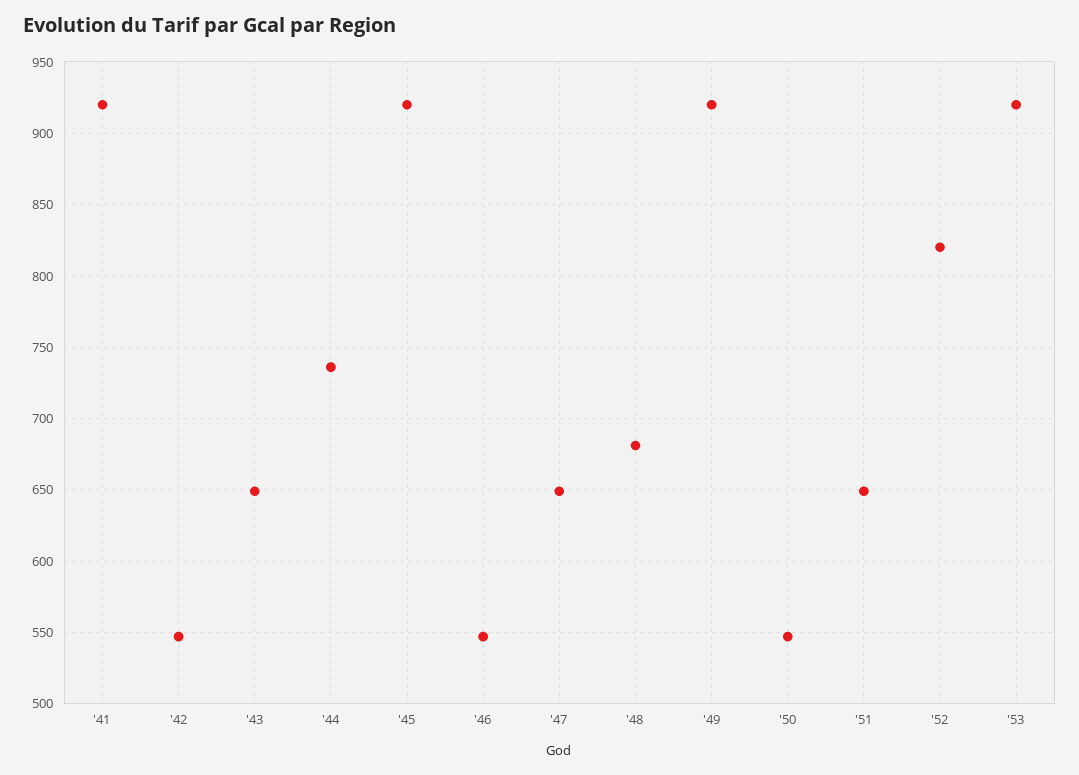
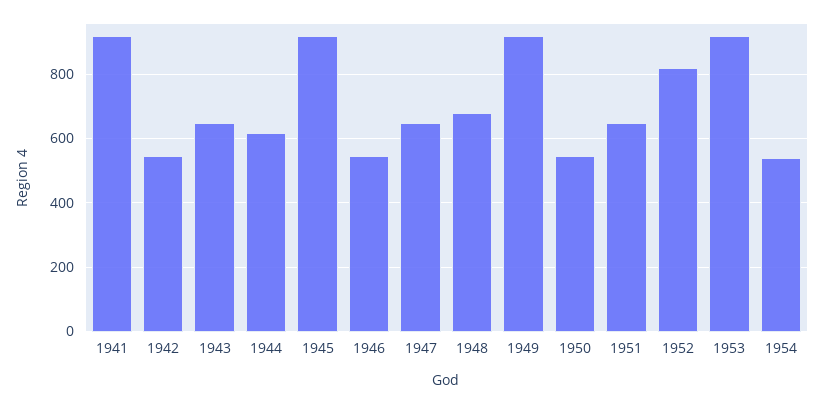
'44: 735 -> 620
1954: none -> 540

